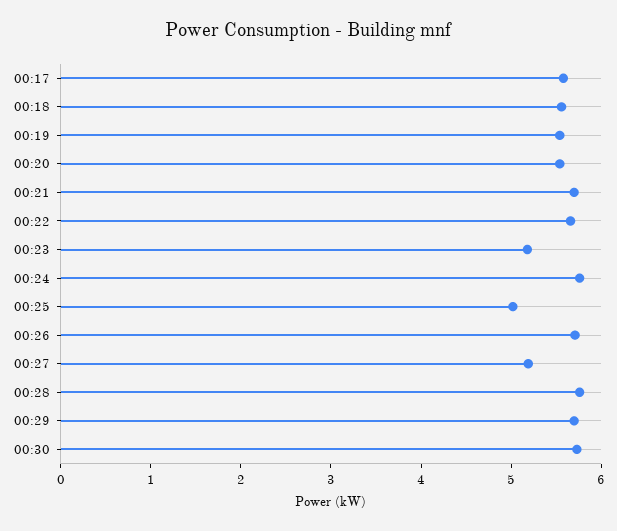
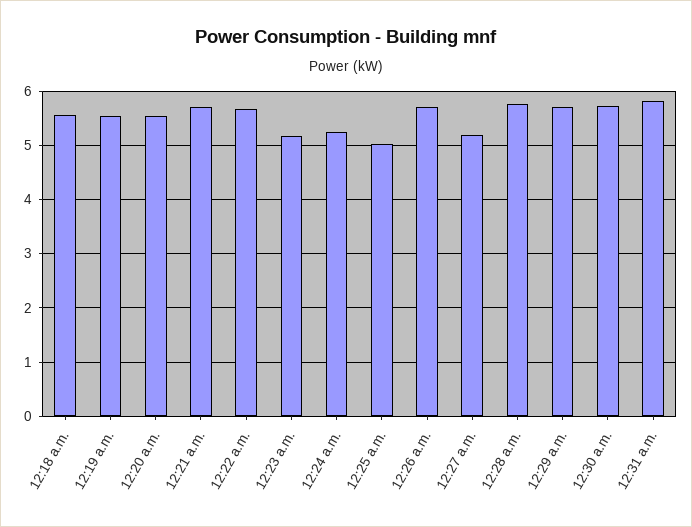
00:17: 5.6 -> none
00:24: 5.8 -> 5.2
12:31 a.m.: none -> 5.8

